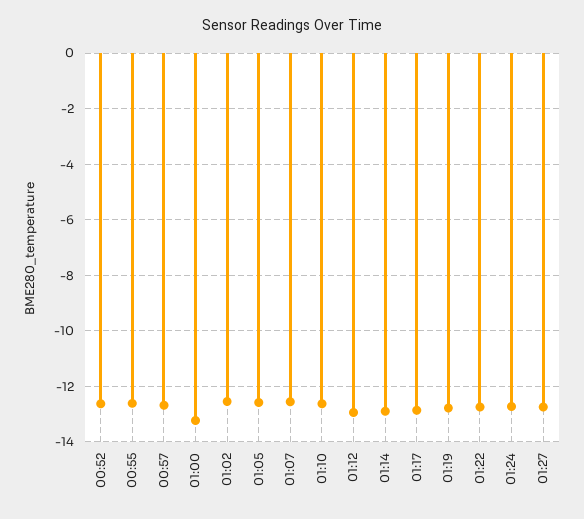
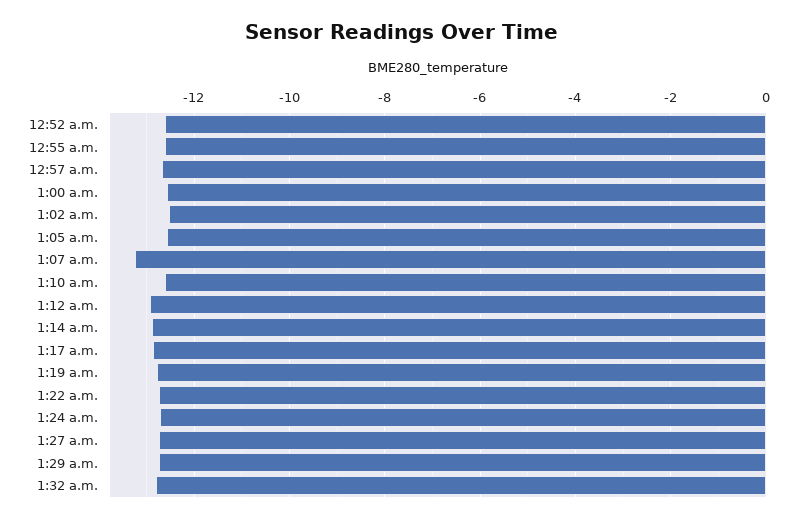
01:00: -13.25 -> -12.6
01:07: -12.5 -> -13.2
1:29 a.m.: none -> -12.8
1:32 a.m.: none -> -12.8

